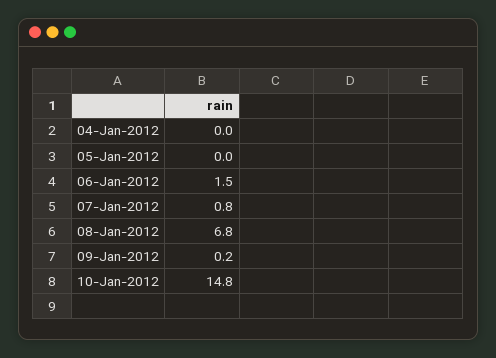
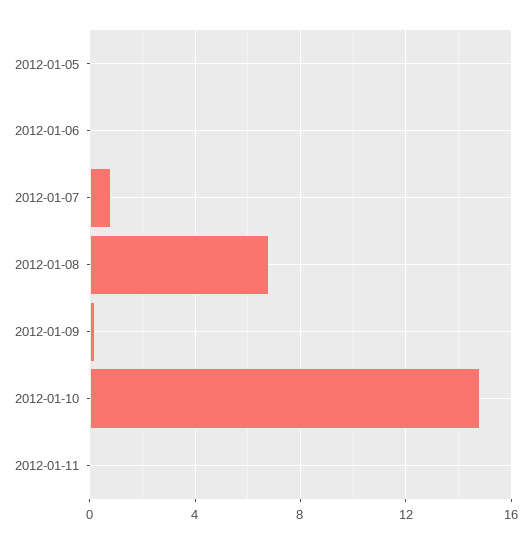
04-Jan-2012: 0 -> none
06-Jan-2012: 1.5 -> 0
2012-01-11: none -> 0

